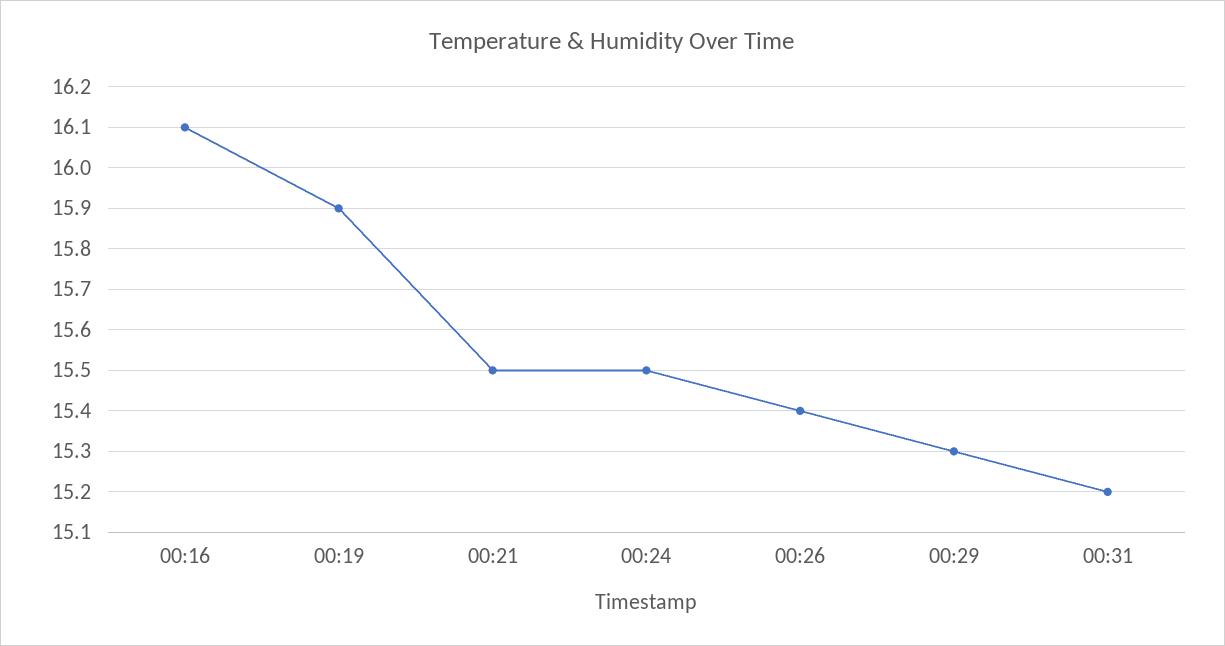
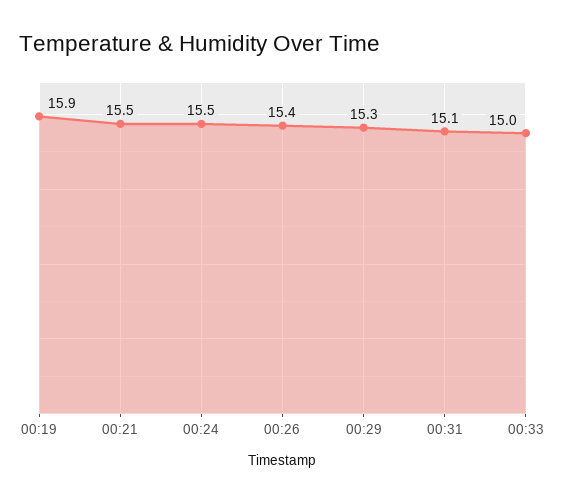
00:16: 16.1 -> none
00:31: 15.2 -> 15.1
00:33: none -> 15

